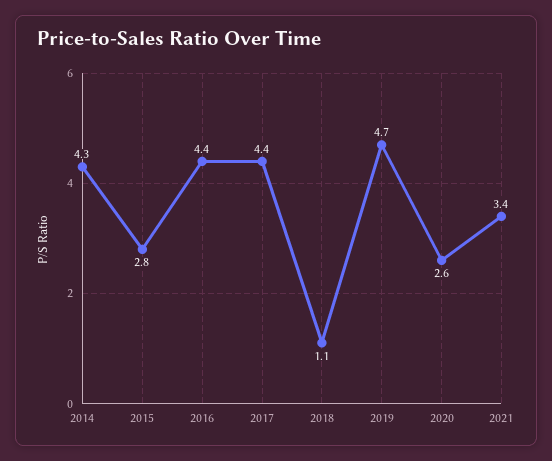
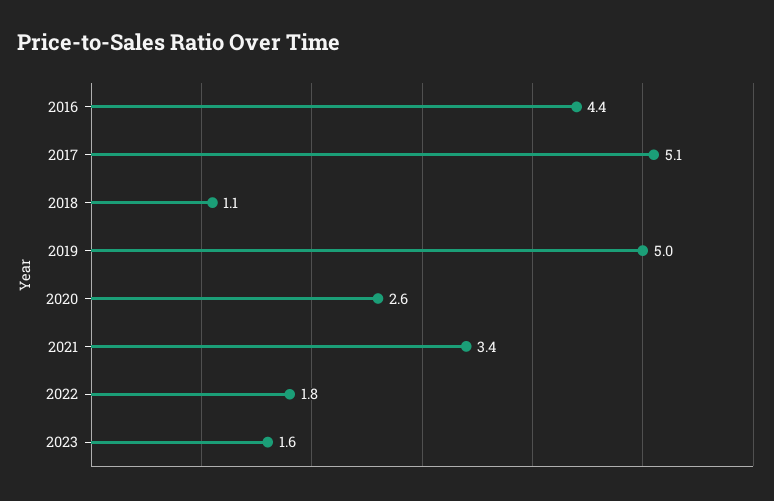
2014: 4.3 -> none
2015: 2.8 -> none
2017: 4.4 -> 5.1
2019: 4.7 -> 5
2022: none -> 1.8
2023: none -> 1.6

